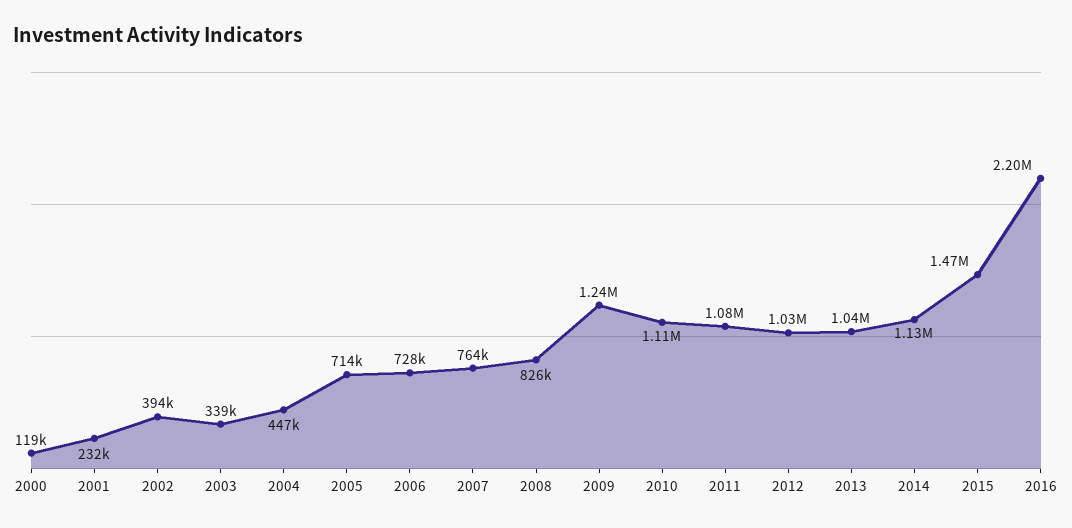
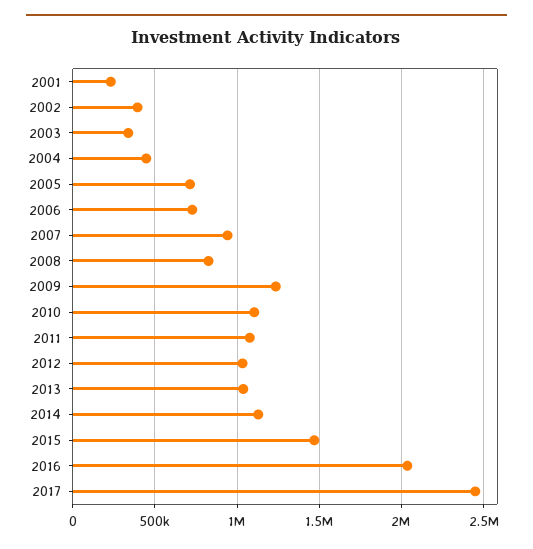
2000: 119000 -> none
2007: 764000 -> 950000
2016: 2200000 -> 2050000
2017: none -> 2450000

